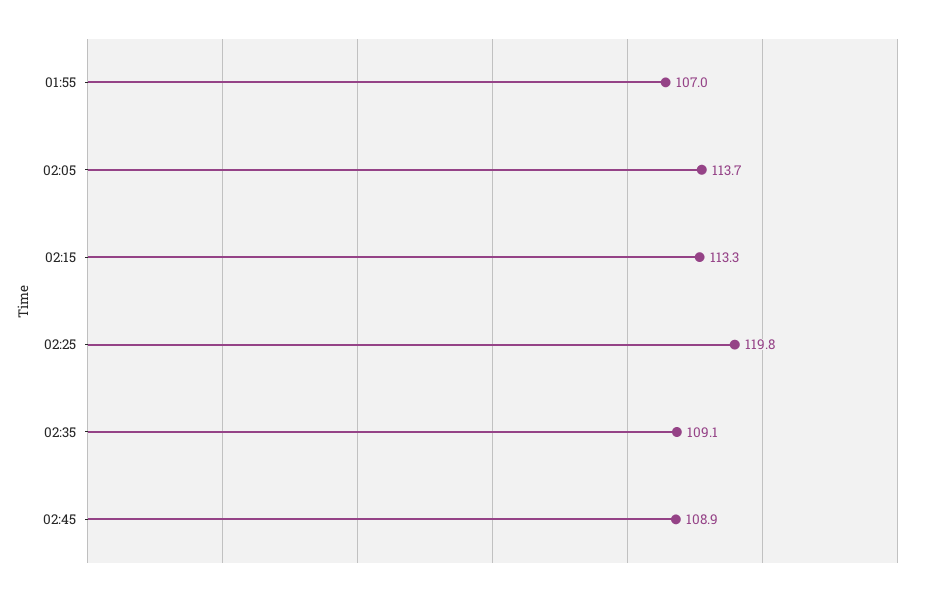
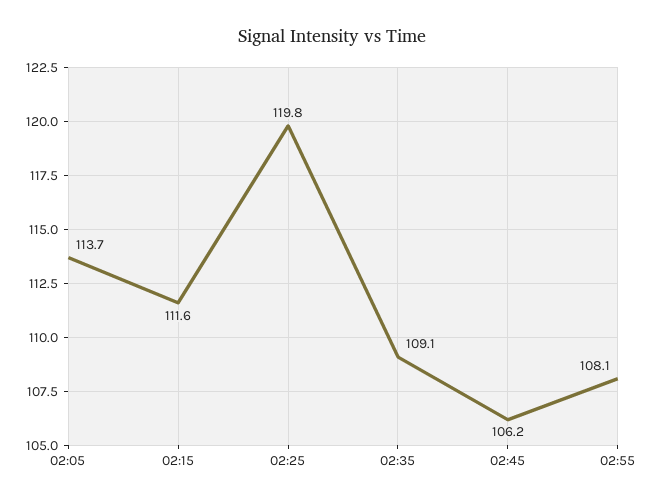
01:55: 107 -> none
02:15: 113.3 -> 111.6
02:45: 108.9 -> 106.2
02:55: none -> 108.1

